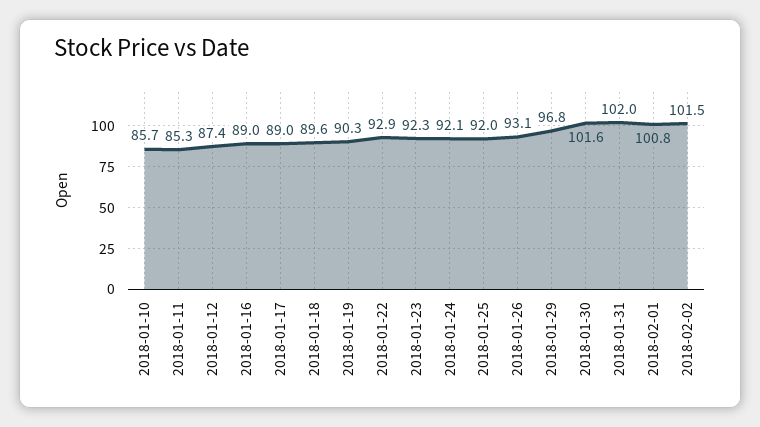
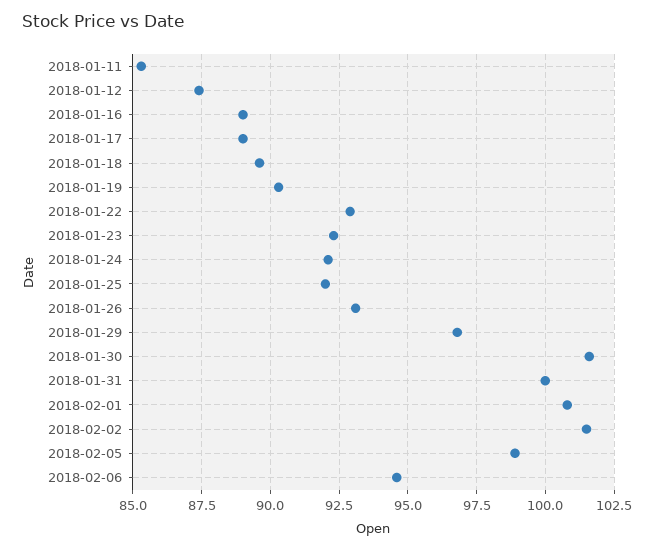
2018-01-10: 85.7 -> none
2018-01-31: 102 -> 100
2018-02-05: none -> 99
2018-02-06: none -> 94.5

